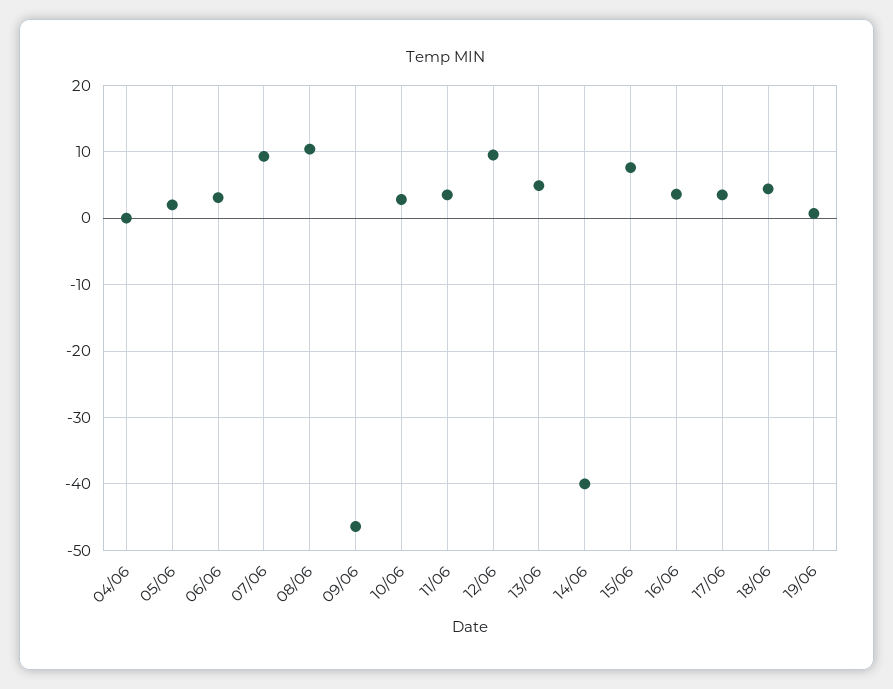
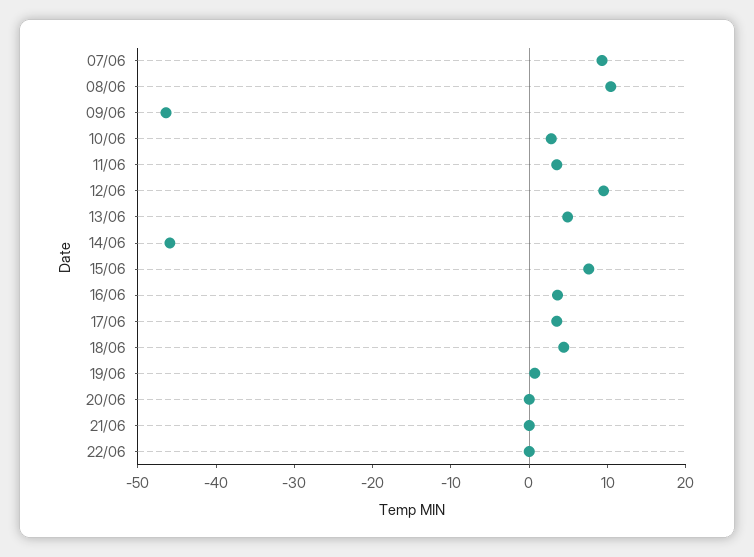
04/06: 0 -> none
05/06: 2 -> none
06/06: 3 -> none
14/06: -40 -> -46
20/06: none -> 0
21/06: none -> 0
22/06: none -> 0

